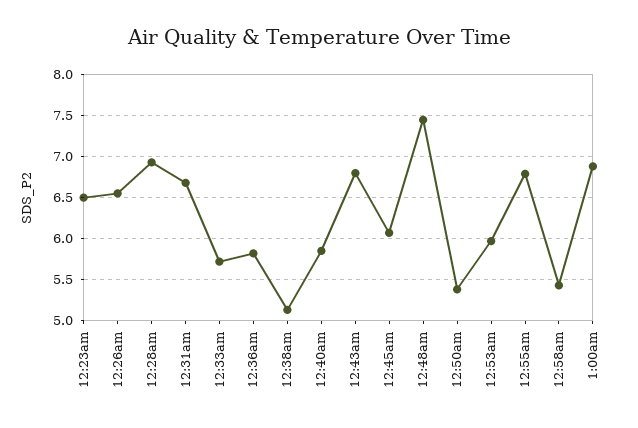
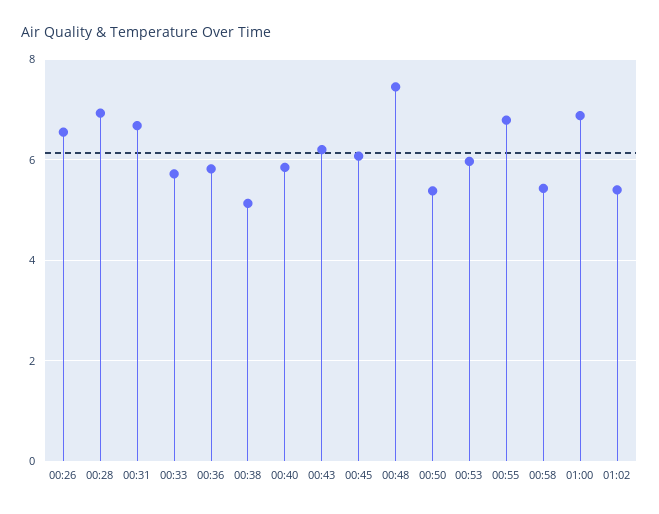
12:23am: 6.5 -> none
12:43am: 6.8 -> 6.2
01:02: none -> 5.4

